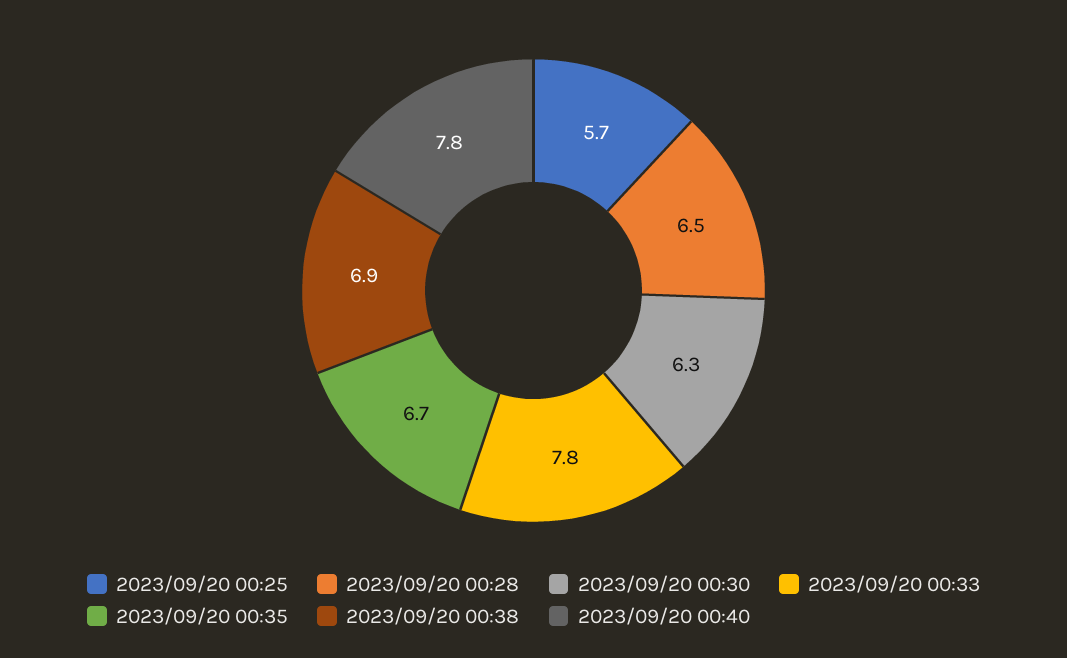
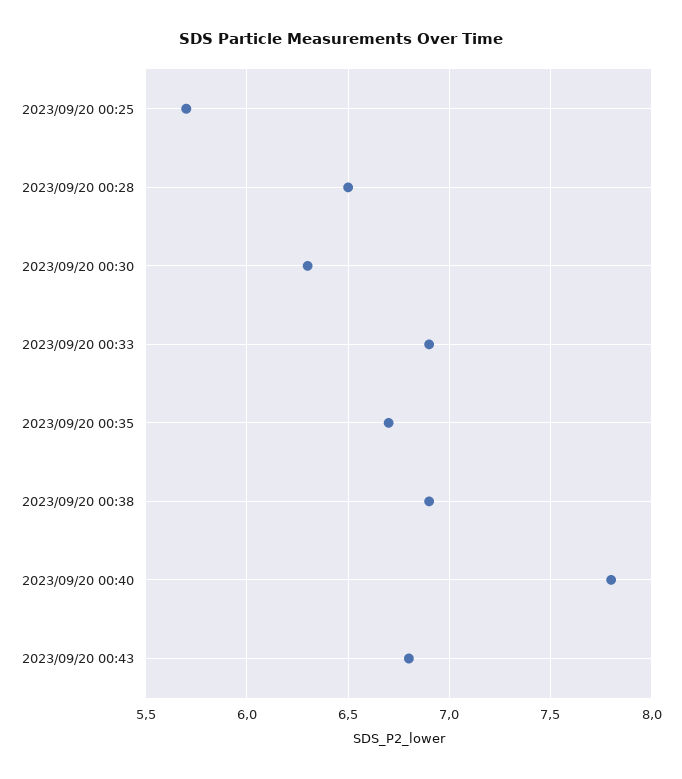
2023/09/20 00:33: 7.8 -> 6.9
2023/09/20 00:43: none -> 6.8

